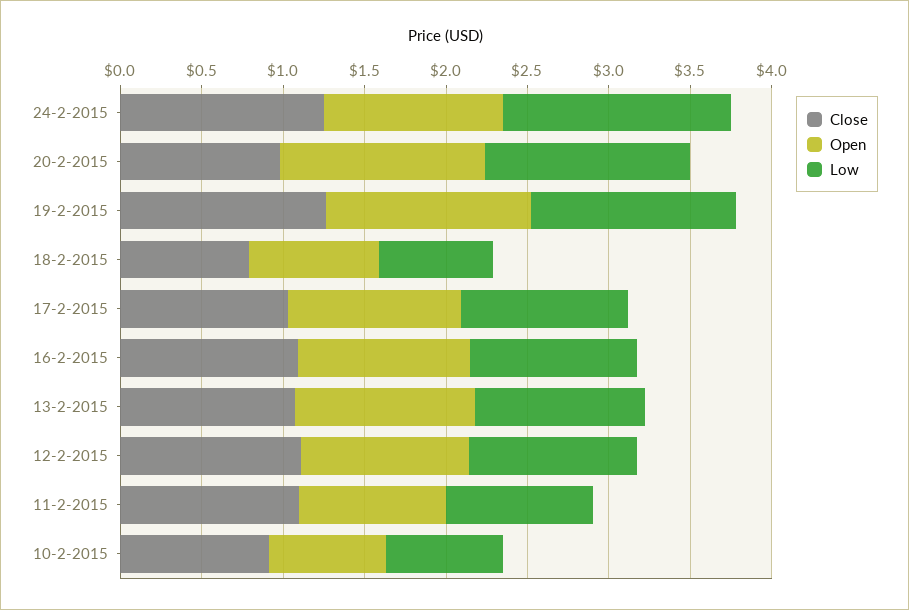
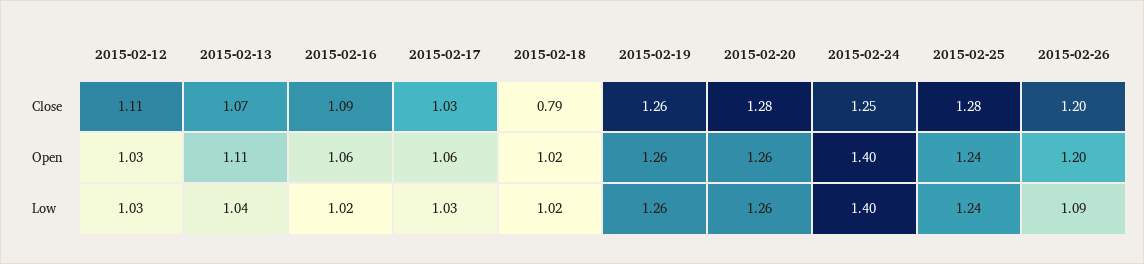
Open, 24-2-2015: 1.1 -> 1.4
Close, 20-2-2015: 1 -> 1.28
Open, 18-2-2015: 0.8 -> 1.02
Low, 18-2-2015: 0.7 -> 1.02
Close, 11-2-2015: 1.1 -> none
Open, 11-2-2015: 0.9 -> none
Low, 11-2-2015: 0.9 -> none
Close, 10-2-2015: 0.9 -> none
Open, 10-2-2015: 0.7 -> none
Low, 10-2-2015: 0.7 -> none
Close, 2015-02-25: none -> 1.28
Close, 2015-02-26: none -> 1.2
Open, 2015-02-25: none -> 1.24
Open, 2015-02-26: none -> 1.2
Low, 2015-02-25: none -> 1.24
Low, 2015-02-26: none -> 1.09

